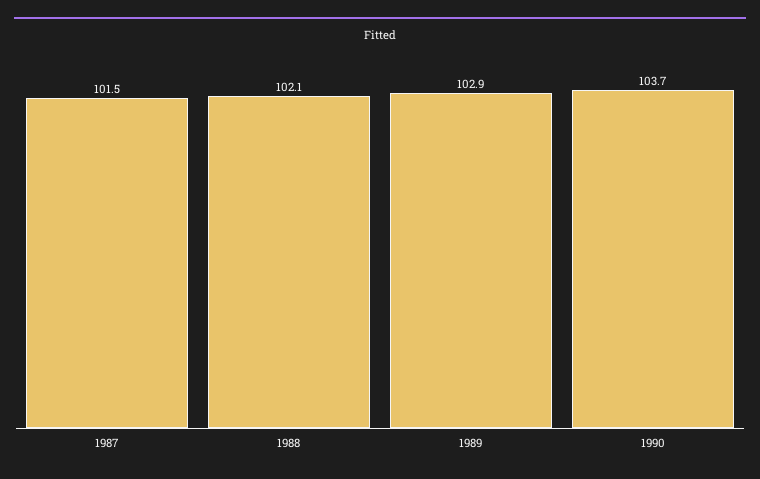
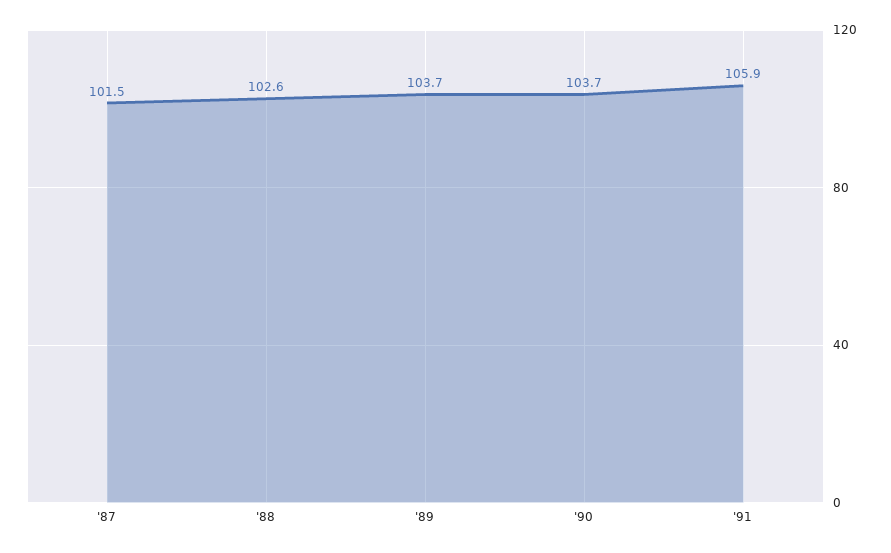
1988: 102.1 -> 102.6
1989: 102.9 -> 103.7
'91: none -> 105.9

